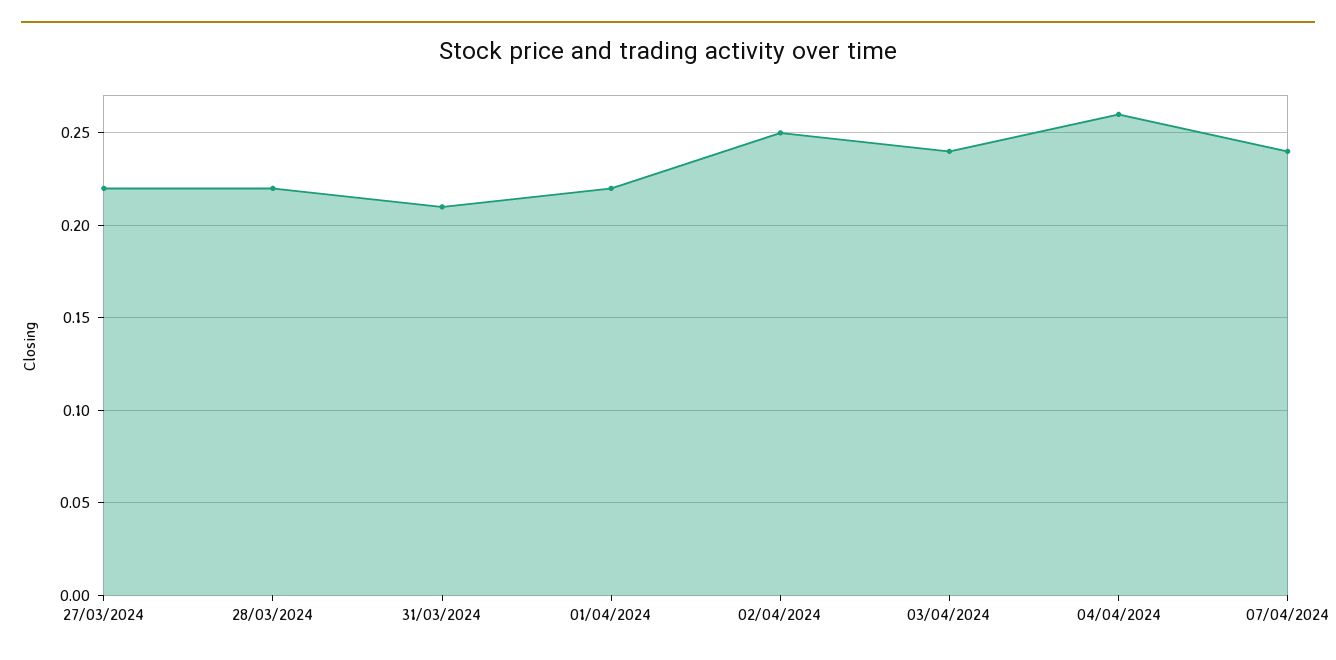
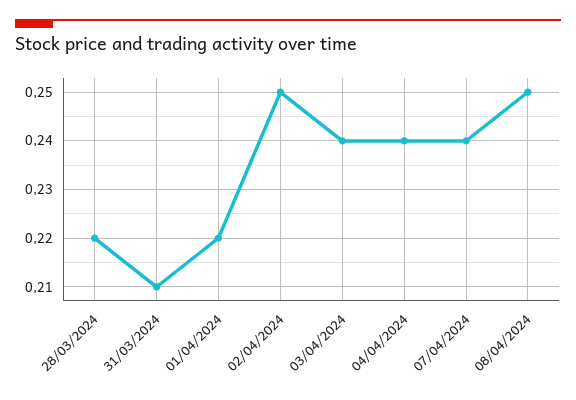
27/03/2024: 0.22 -> none
04/04/2024: 0.26 -> 0.24
08/04/2024: none -> 0.25

